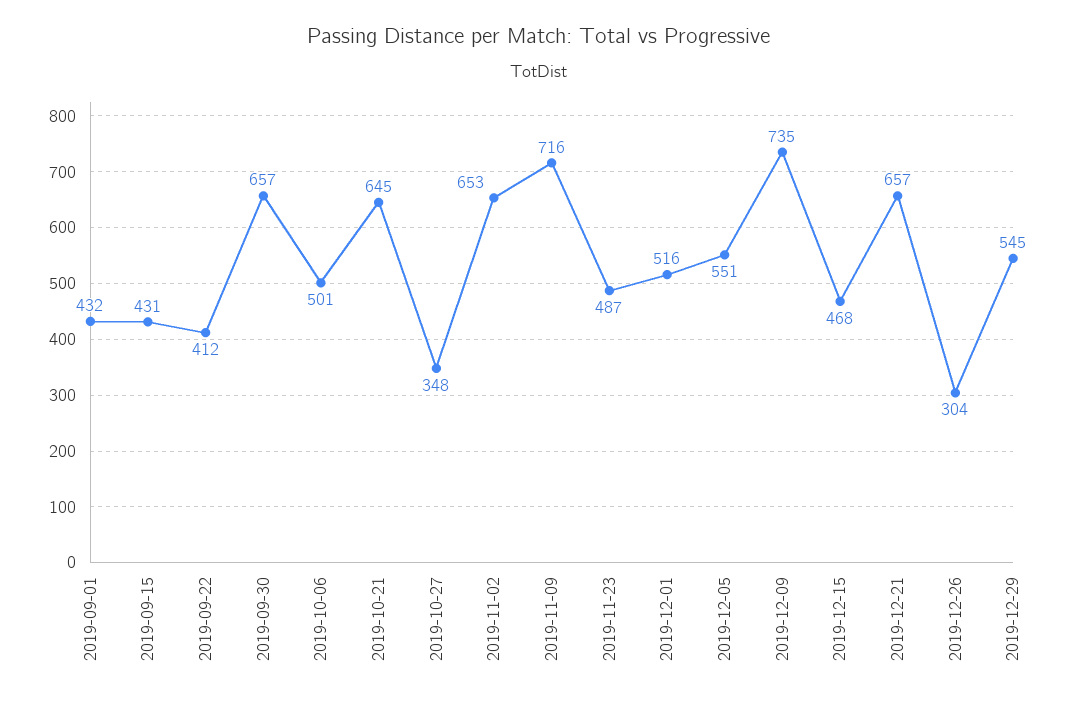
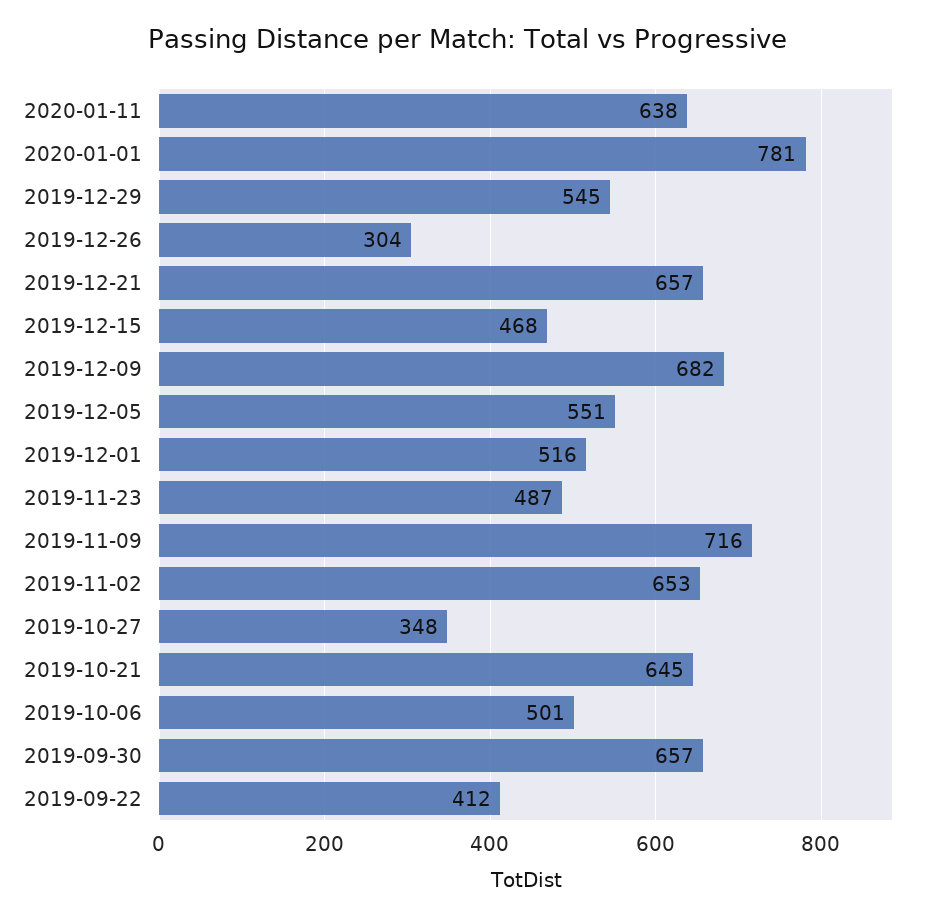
2019-09-01: 432 -> none
2019-09-15: 431 -> none
2019-12-09: 735 -> 682
2020-01-11: none -> 638
2020-01-01: none -> 781

